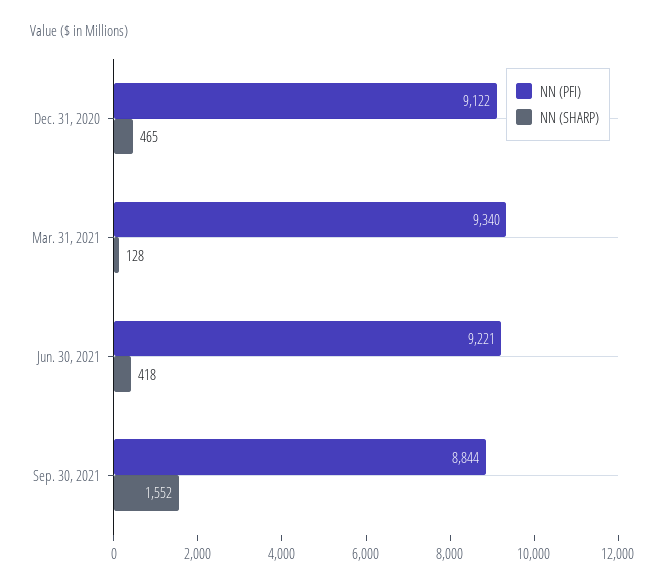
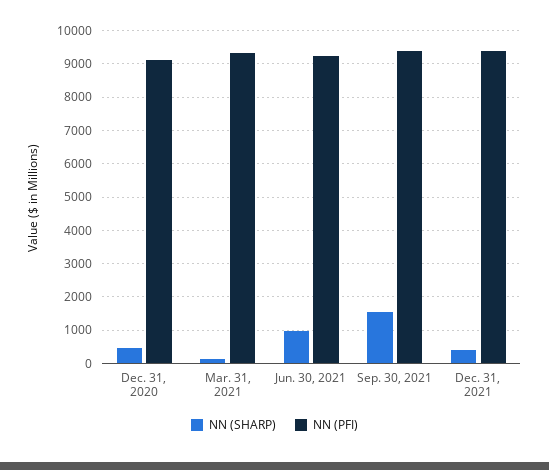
NN (SHARP), Jun. 30, 2021: 418 -> 1000
NN (PFI), Sep. 30, 2021: 8844 -> 9400
NN (SHARP), Dec. 31, 2021: none -> 400
NN (PFI), Dec. 31, 2021: none -> 9400

